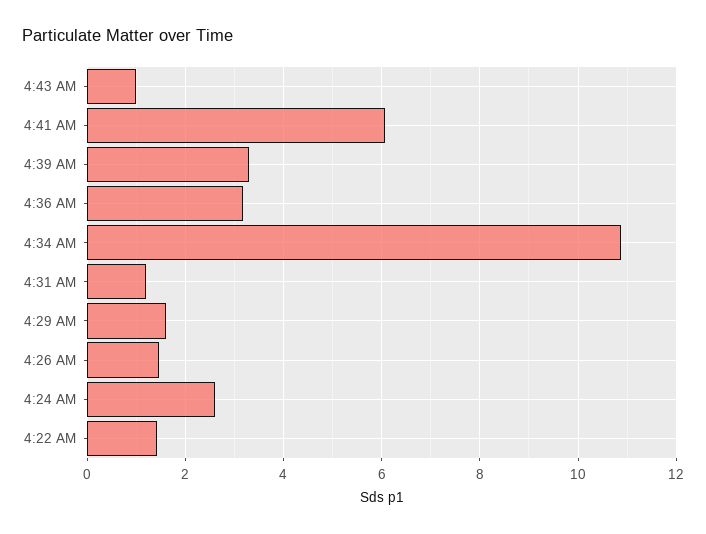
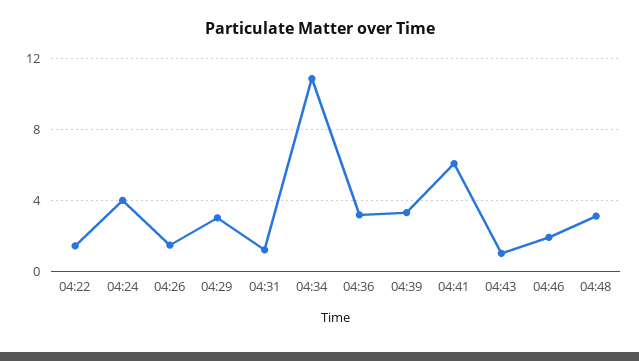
4:29 AM: 1.6 -> 3
4:24 AM: 2.6 -> 4
04:46: none -> 2
04:48: none -> 3

